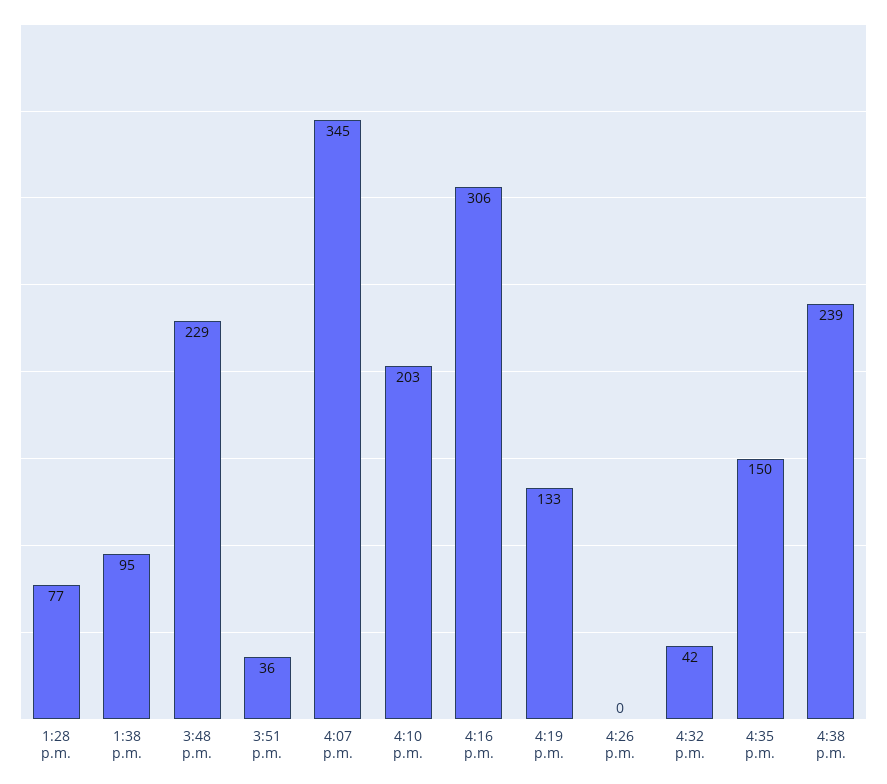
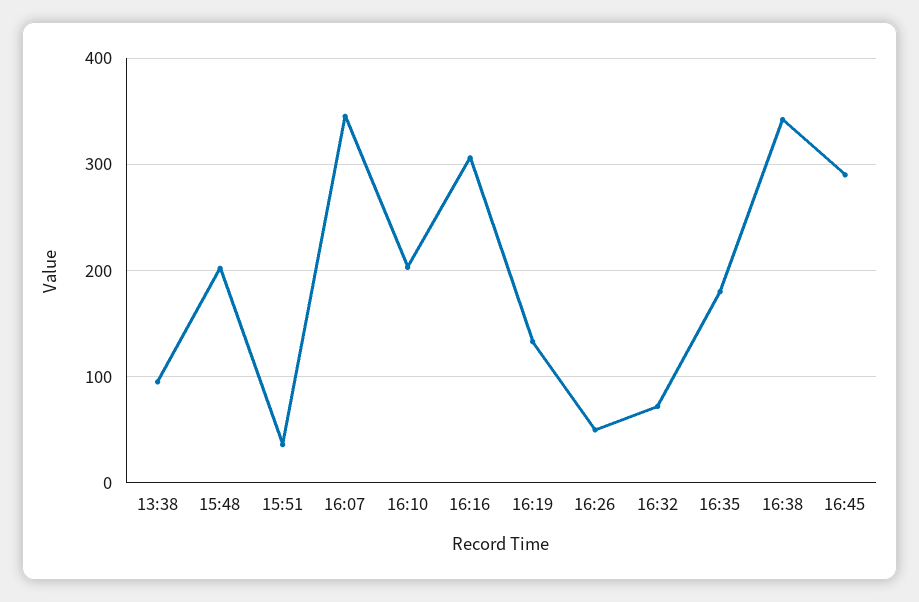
1:28 p.m.: 77 -> none
3:48 p.m.: 229 -> 200
4:26 p.m.: 0 -> 50
4:32 p.m.: 42 -> 70
4:35 p.m.: 150 -> 180
4:38 p.m.: 239 -> 340
16:45: none -> 290

